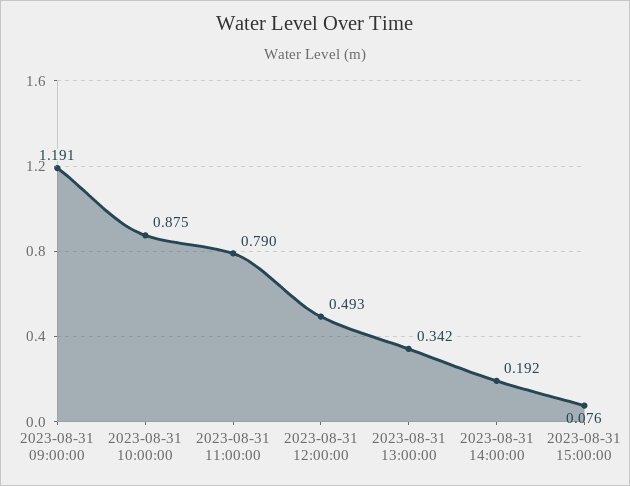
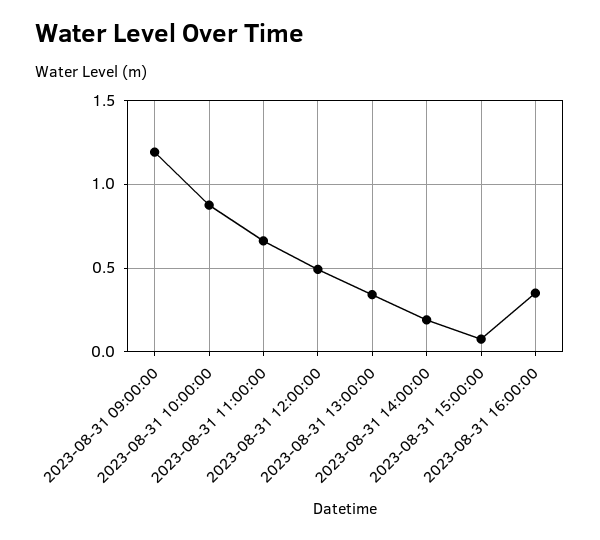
2023-08-31 11:00:00: 0.79 -> 0.65
2023-08-31 16:00:00: none -> 0.35

